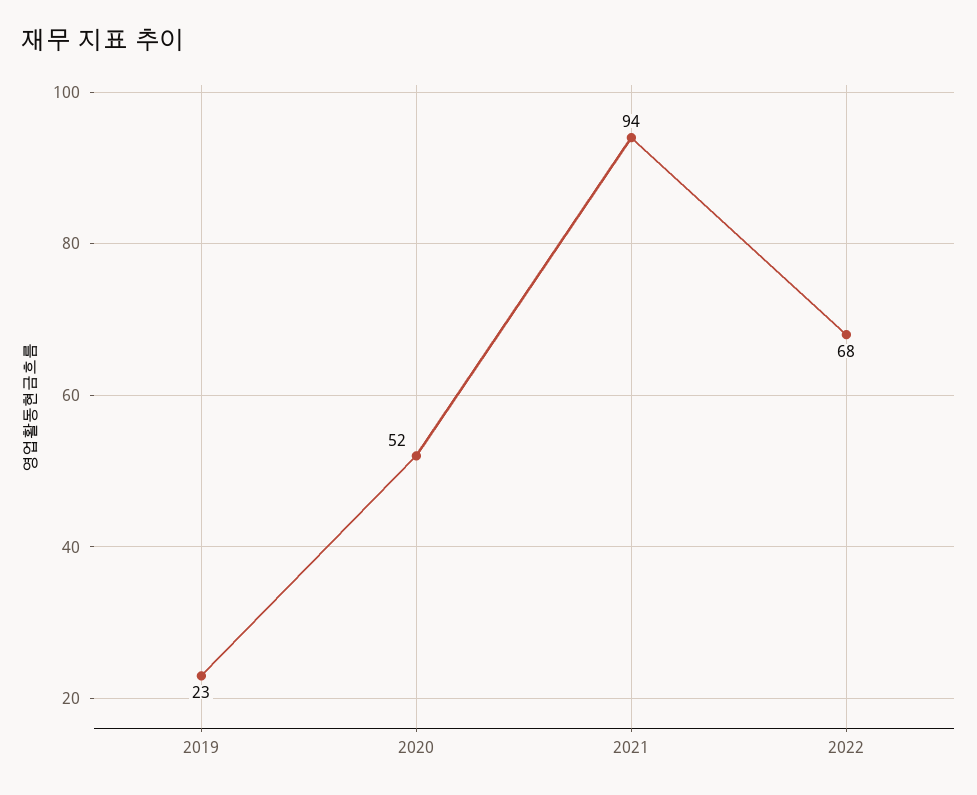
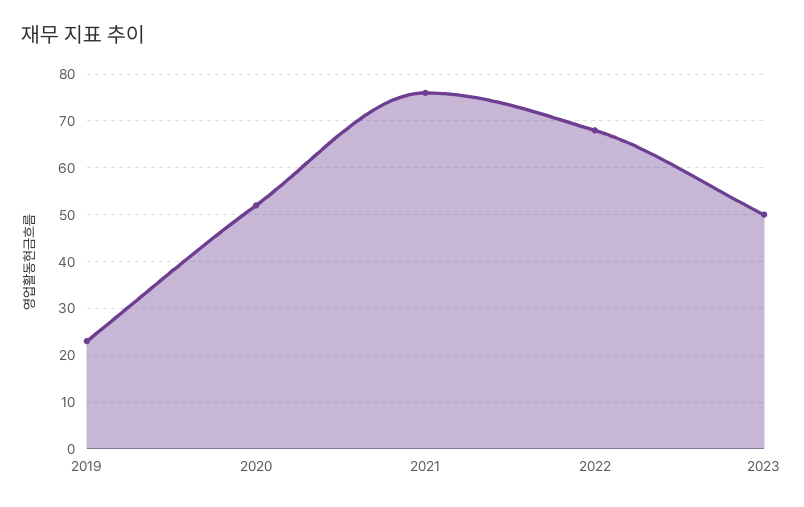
2021: 94 -> 75
2023: none -> 50

